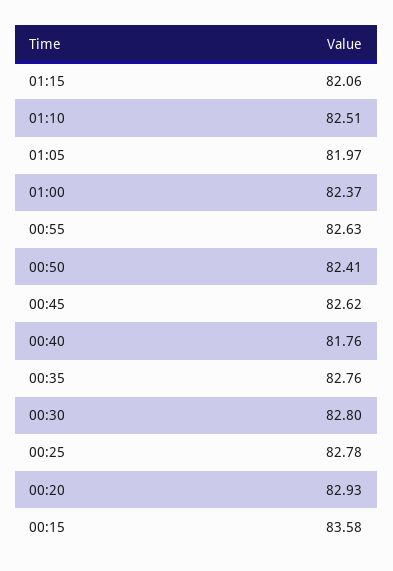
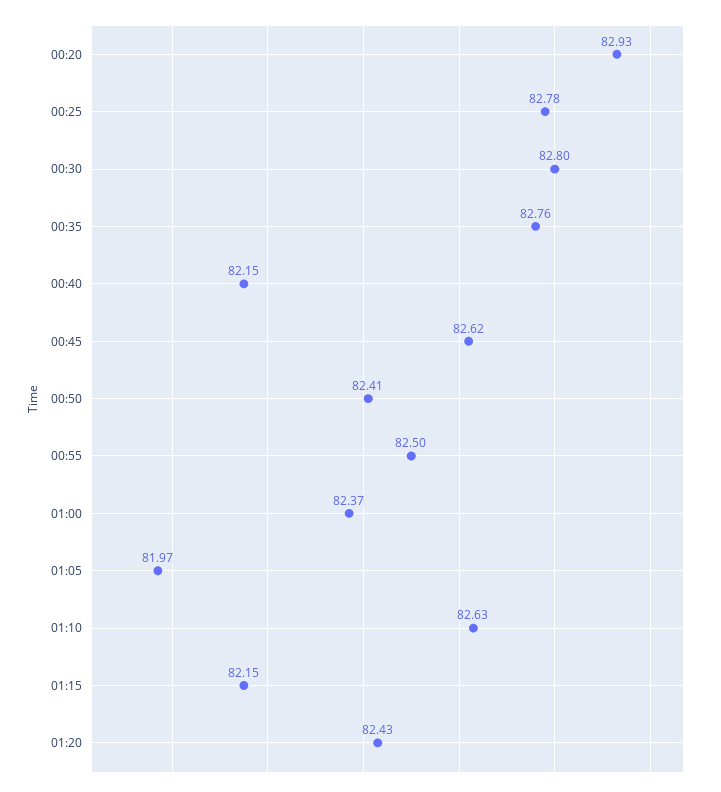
01:15: 82.06 -> 82.15
01:10: 82.51 -> 82.63
00:55: 82.63 -> 82.5
00:40: 81.76 -> 82.15
00:15: 83.58 -> none
01:20: none -> 82.43

